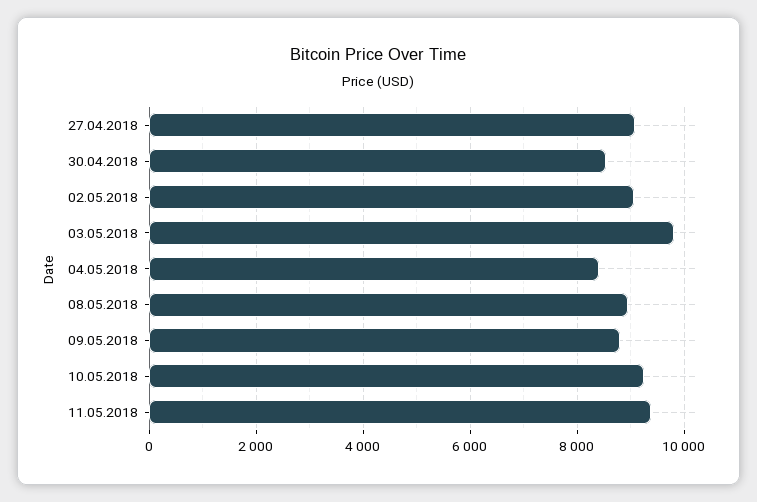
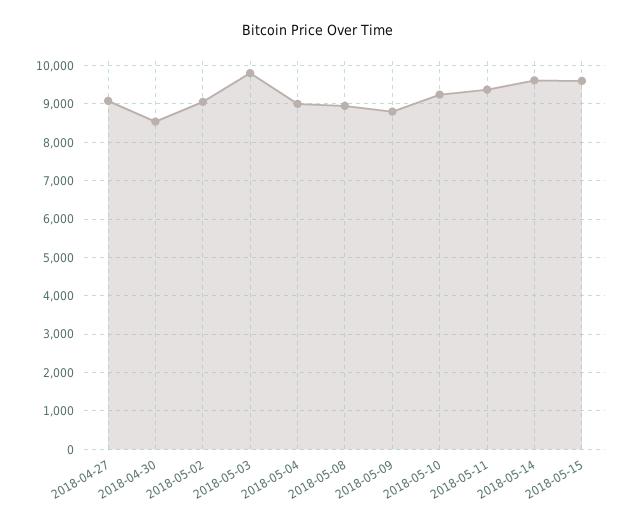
04.05.2018: 8400 -> 9000
2018-05-14: none -> 9600
2018-05-15: none -> 9600

